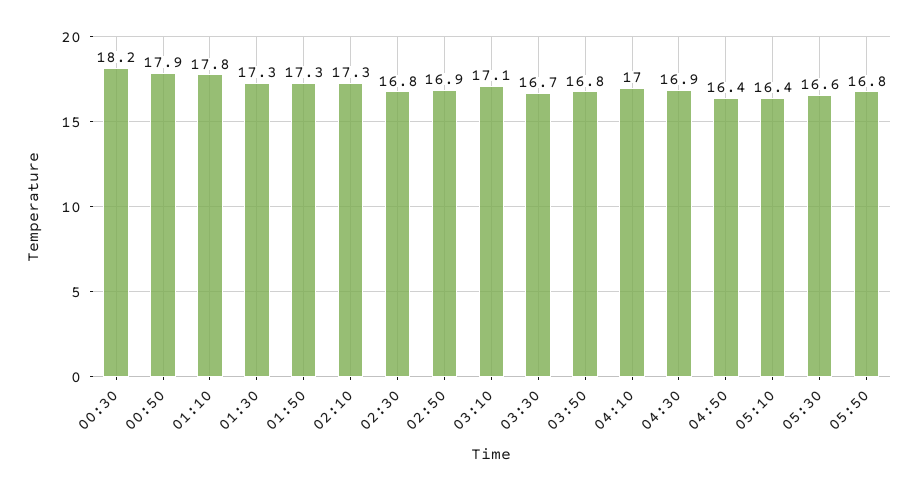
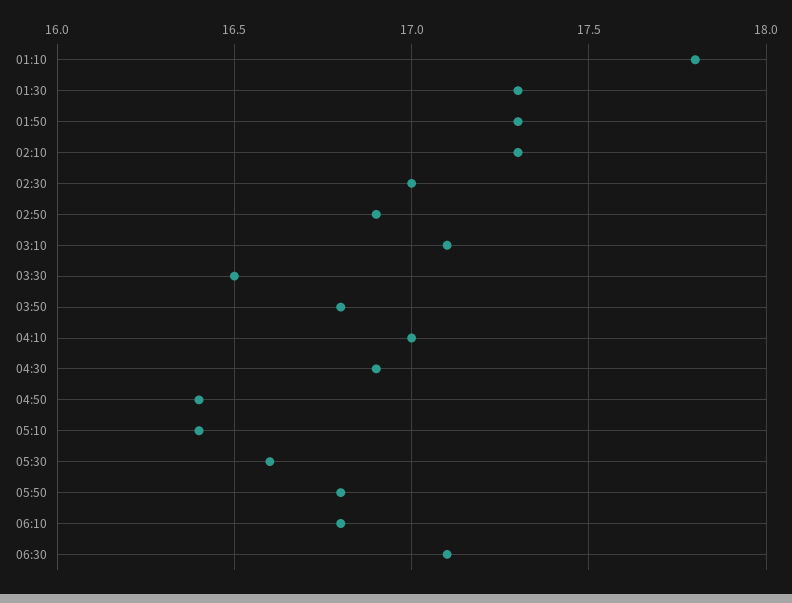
00:30: 18.2 -> none
00:50: 17.9 -> none
02:30: 16.8 -> 17
03:30: 16.7 -> 16.5
06:10: none -> 16.8
06:30: none -> 17.1

